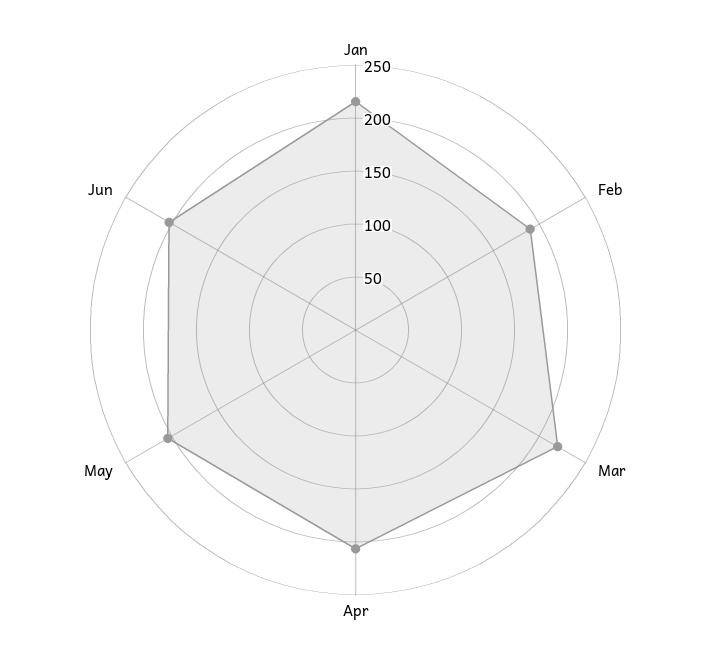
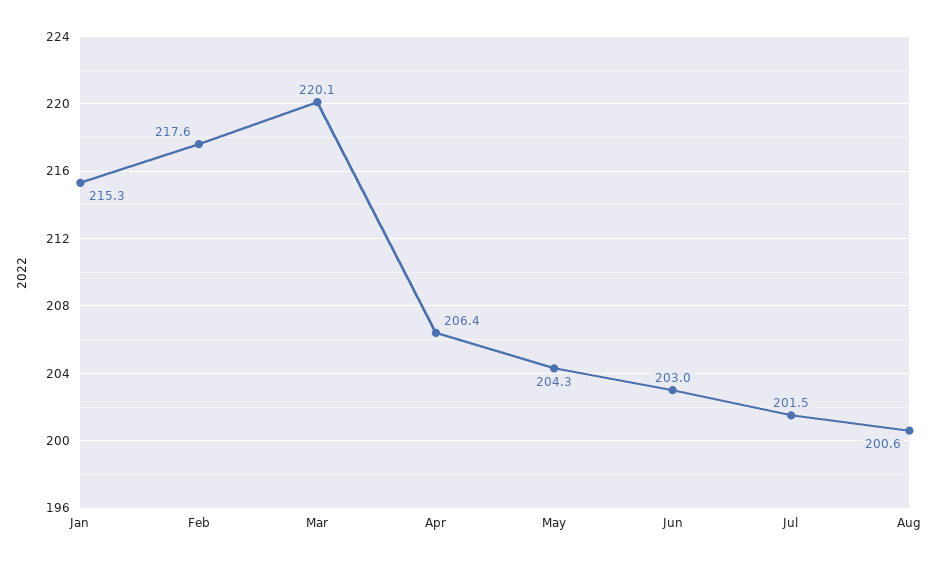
Feb: 190 -> 217.6
Jul: none -> 201.5
Aug: none -> 200.6

